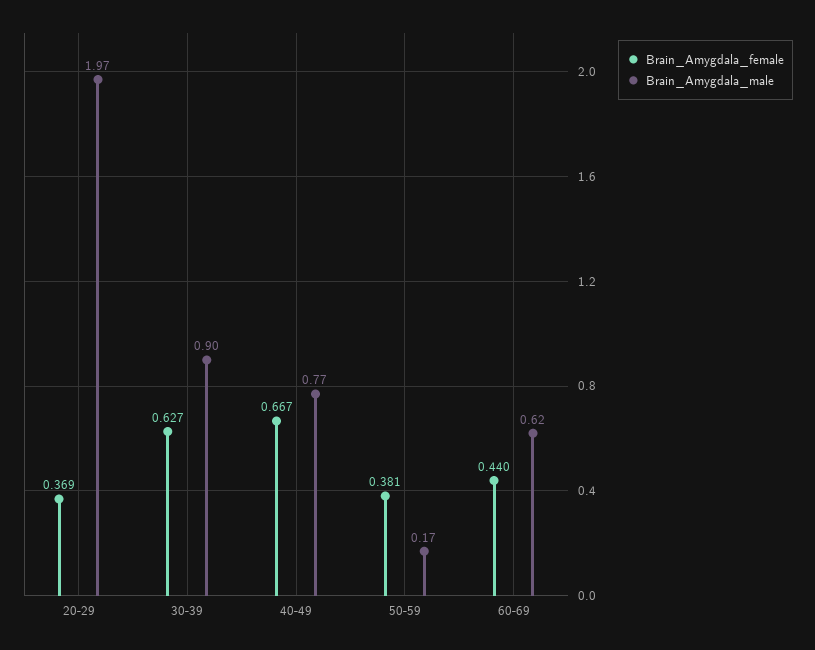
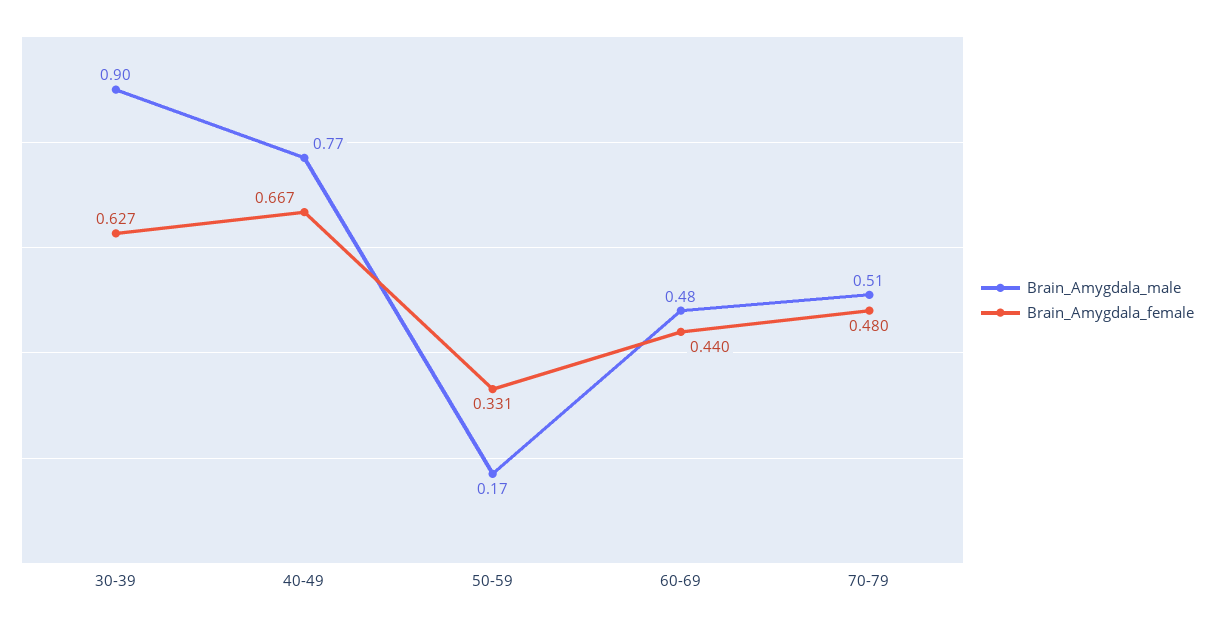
Brain_Amygdala_female, 20-29: 0.369 -> none
Brain_Amygdala_male, 20-29: 1.97 -> none
Brain_Amygdala_female, 50-59: 0.381 -> 0.331
Brain_Amygdala_male, 60-69: 0.62 -> 0.48
Brain_Amygdala_male, 70-79: none -> 0.51
Brain_Amygdala_female, 70-79: none -> 0.48

